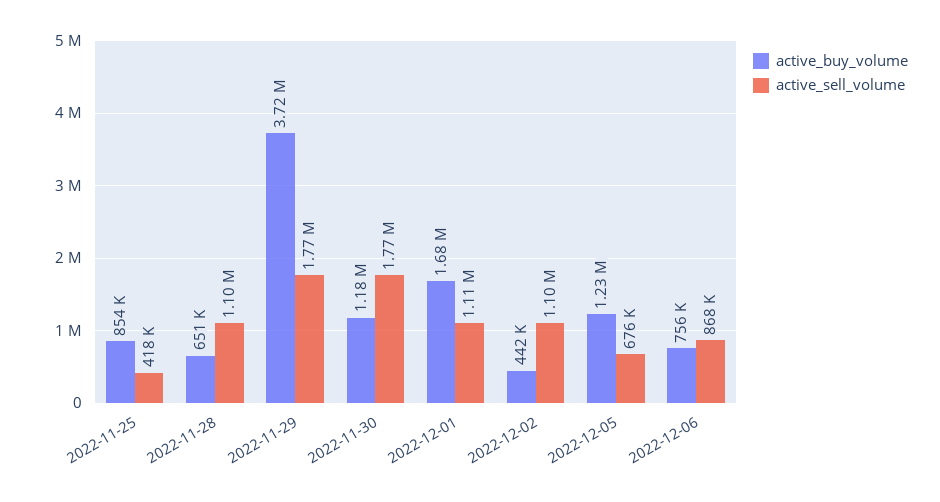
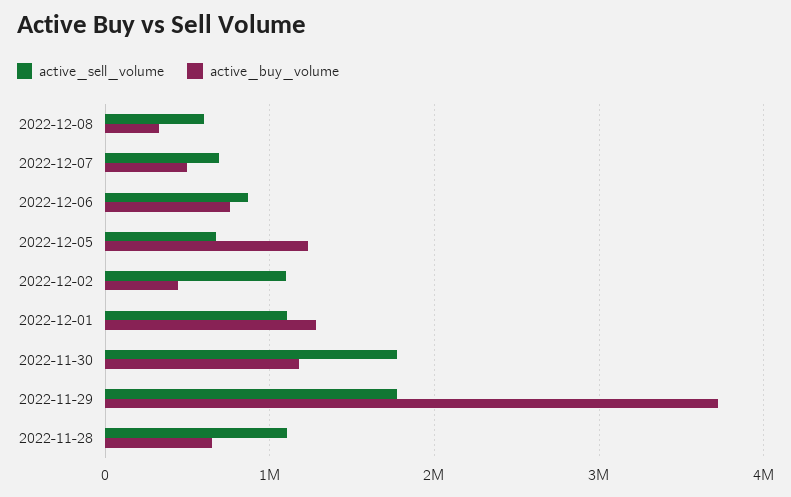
active_buy_volume, 2022-11-25: 854000 -> none
active_sell_volume, 2022-11-25: 418000 -> none
active_buy_volume, 2022-12-01: 1680000 -> 1300000
active_sell_volume, 2022-12-08: none -> 600000
active_buy_volume, 2022-12-08: none -> 300000
active_sell_volume, 2022-12-07: none -> 700000
active_buy_volume, 2022-12-07: none -> 500000

